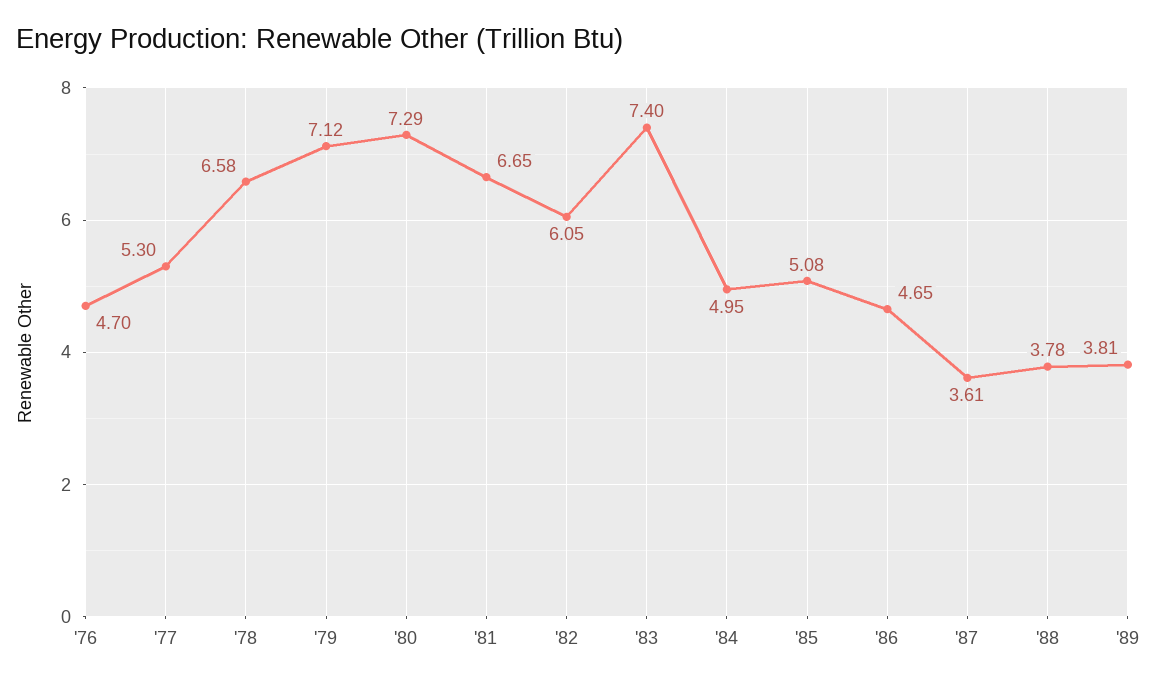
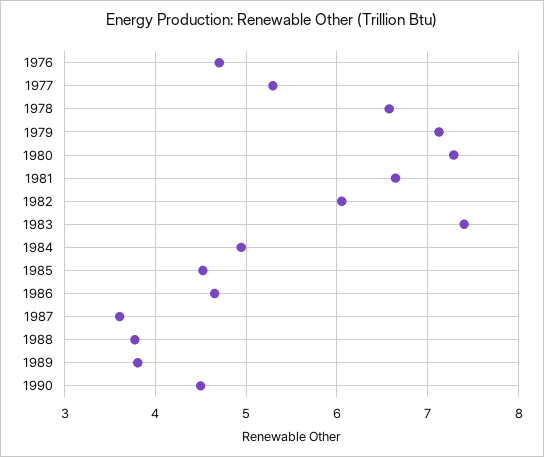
'85: 5.08 -> 4.5
1990: none -> 4.5

